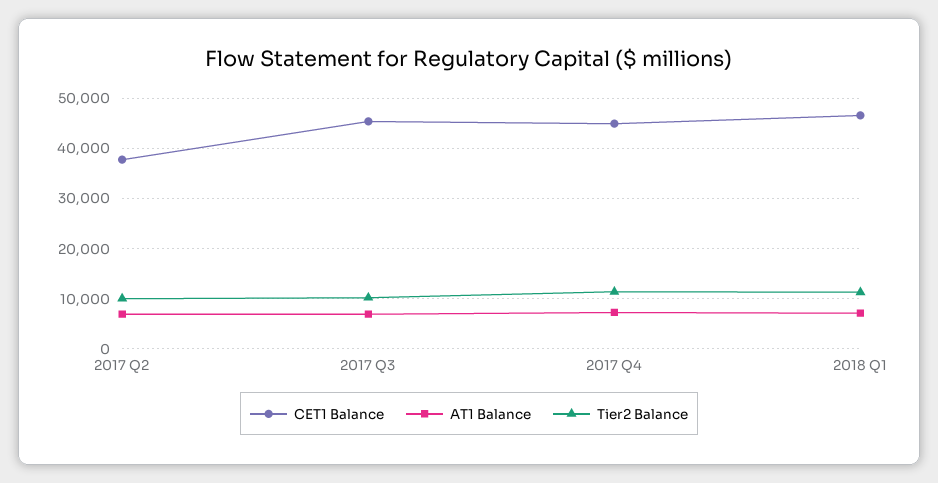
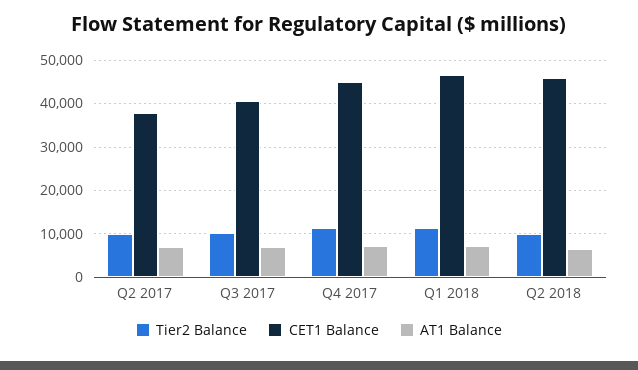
CET1 Balance, 2017 Q3: 46000 -> 40000
Tier2 Balance, Q2 2018: none -> 10000
CET1 Balance, Q2 2018: none -> 46000
AT1 Balance, Q2 2018: none -> 6000

